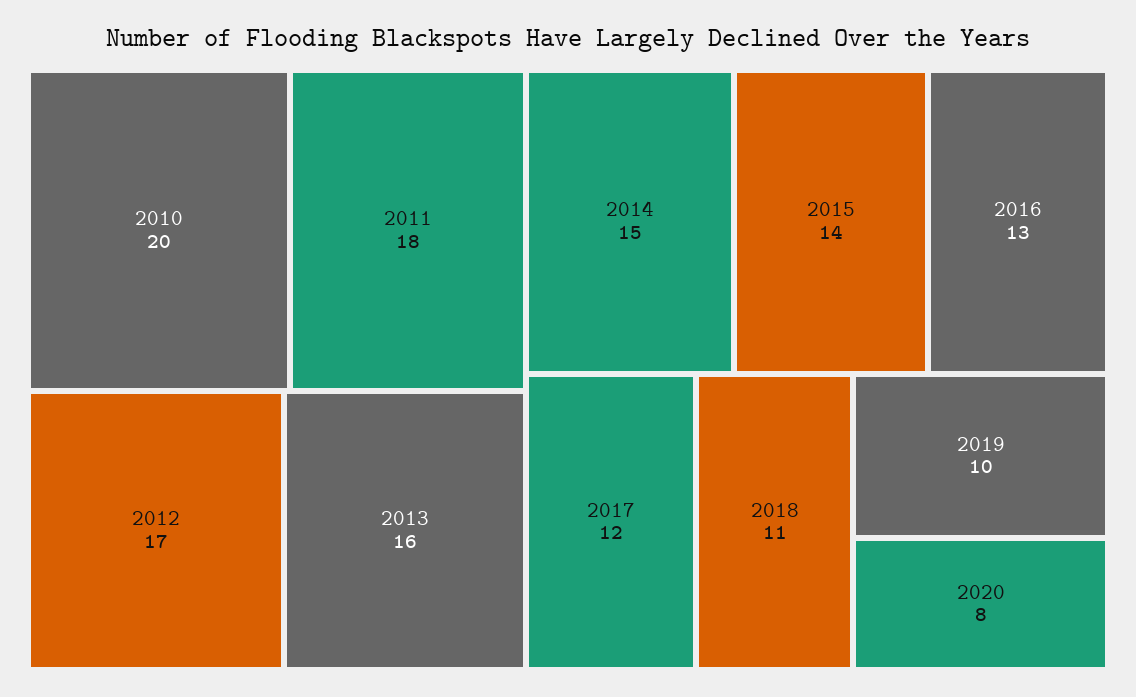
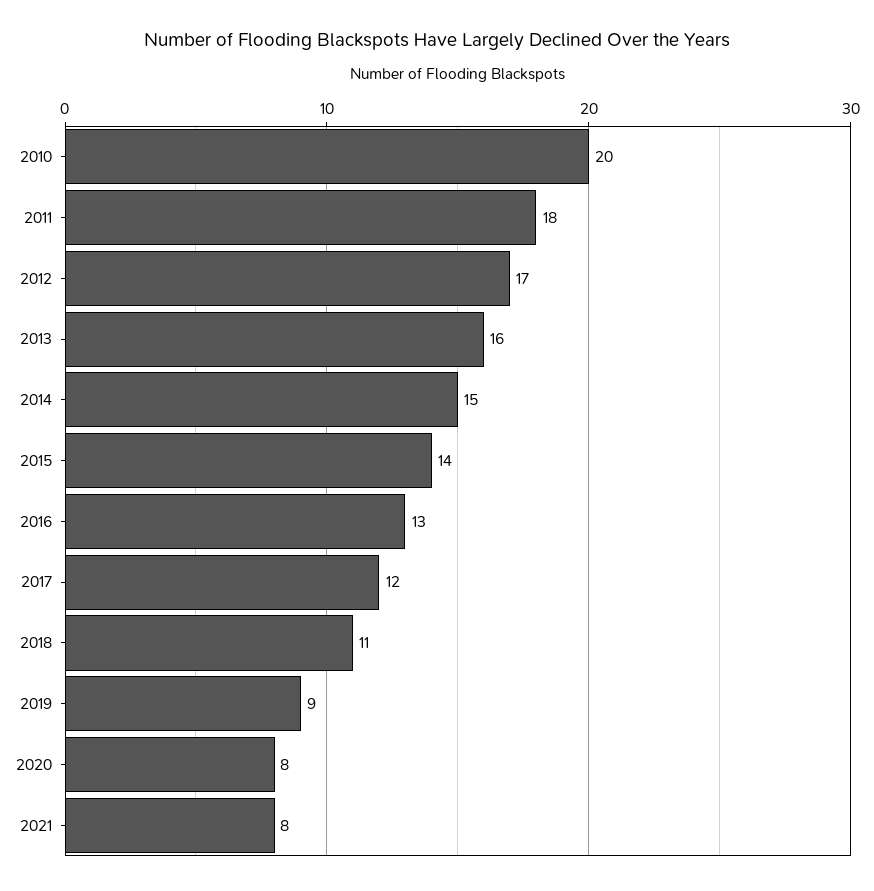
2019: 10 -> 9
2021: none -> 8

